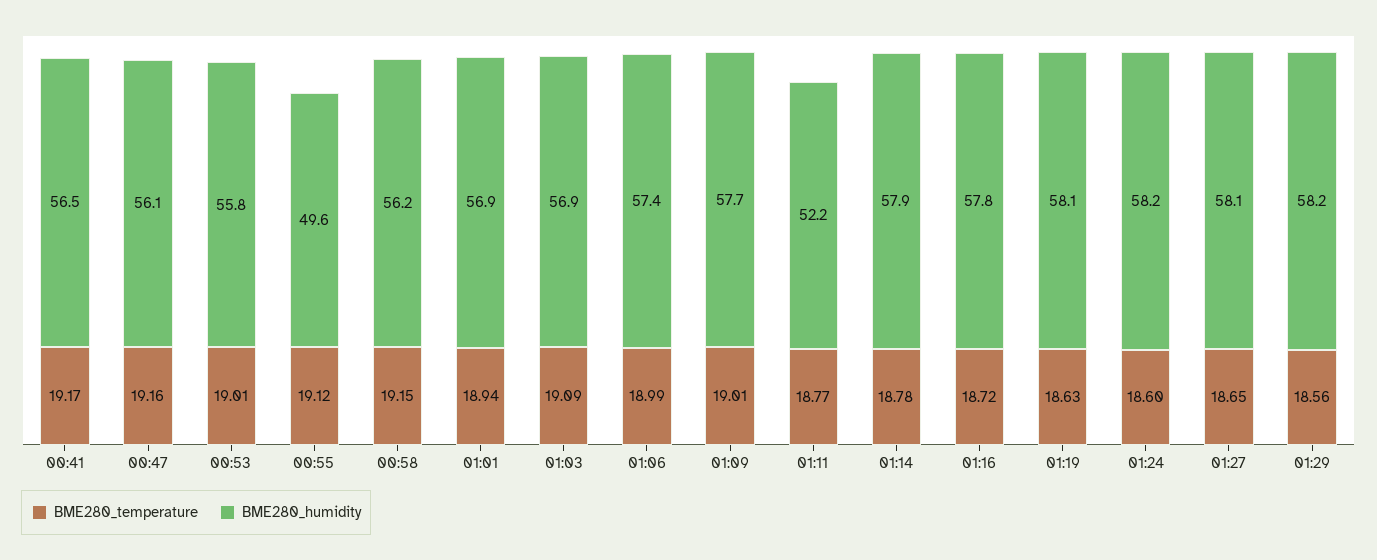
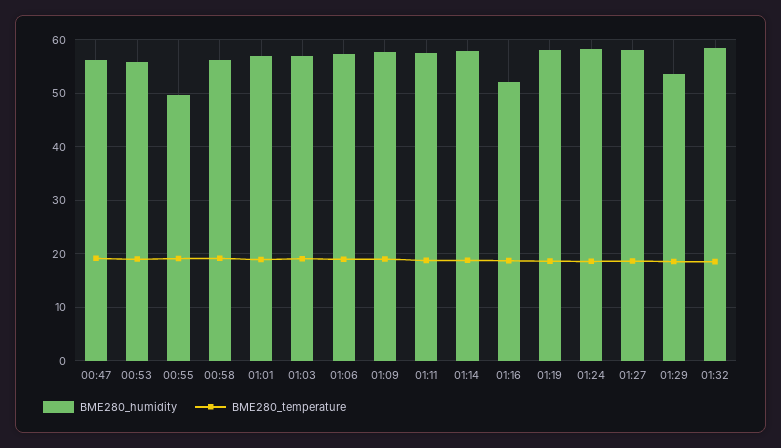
BME280_temperature, 00:41: 19.17 -> none
BME280_humidity, 00:41: 56.5 -> none
BME280_humidity, 01:11: 52.2 -> 58
BME280_humidity, 01:16: 57.8 -> 52
BME280_humidity, 01:29: 58.2 -> 54
BME280_humidity, 01:32: none -> 58
BME280_temperature, 01:32: none -> 18

